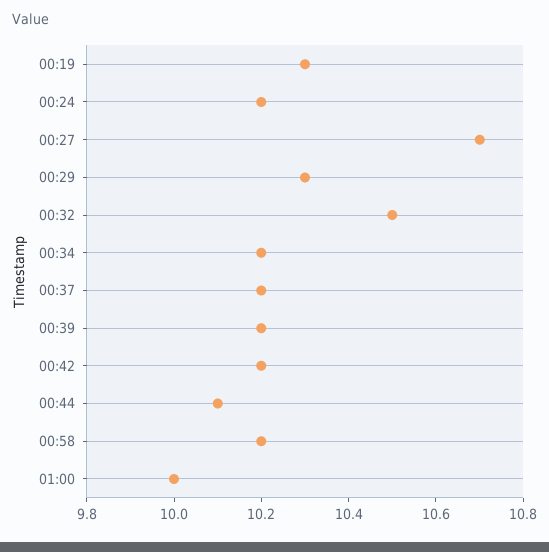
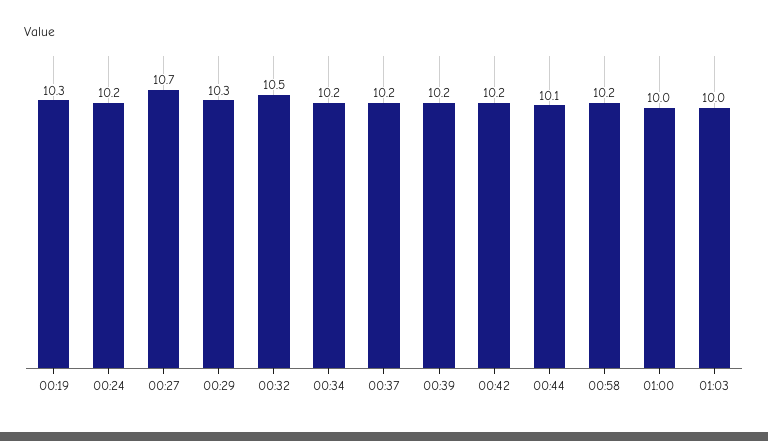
01:03: none -> 10

